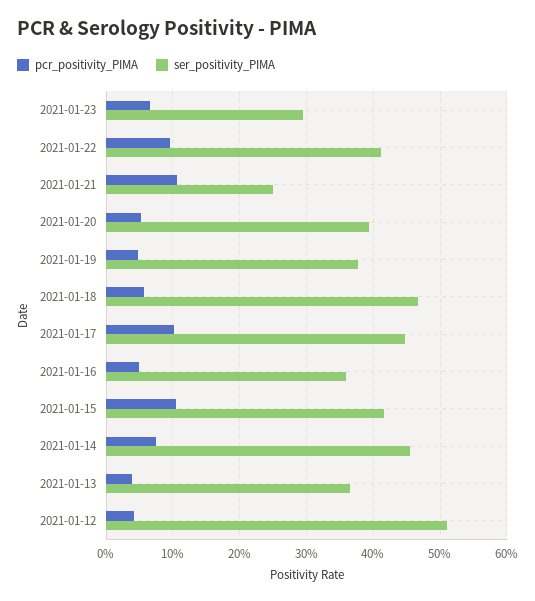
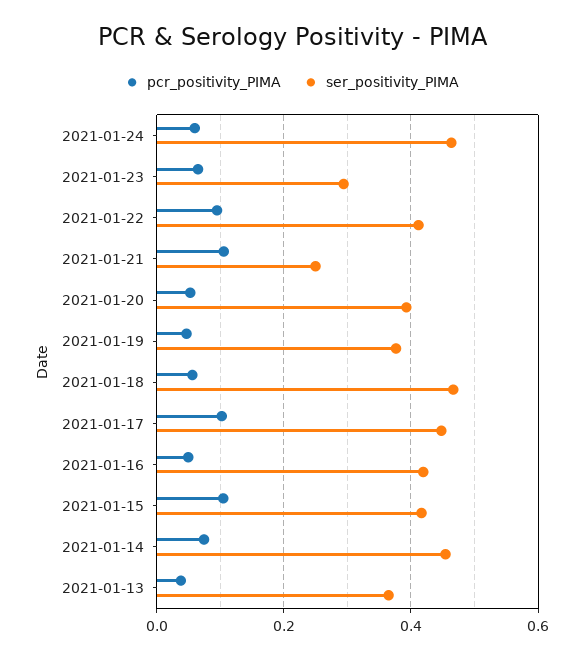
ser_positivity_PIMA, 2021-01-16: 0.36 -> 0.42
pcr_positivity_PIMA, 2021-01-12: 0.04 -> none
ser_positivity_PIMA, 2021-01-12: 0.51 -> none
pcr_positivity_PIMA, 2021-01-24: none -> 0.06
ser_positivity_PIMA, 2021-01-24: none -> 0.46

